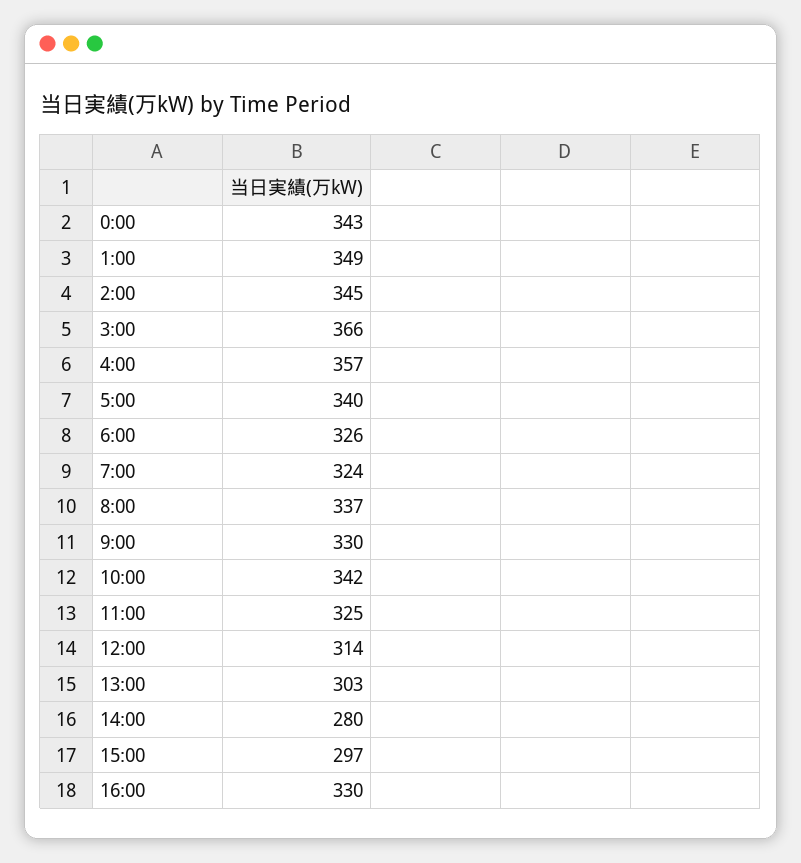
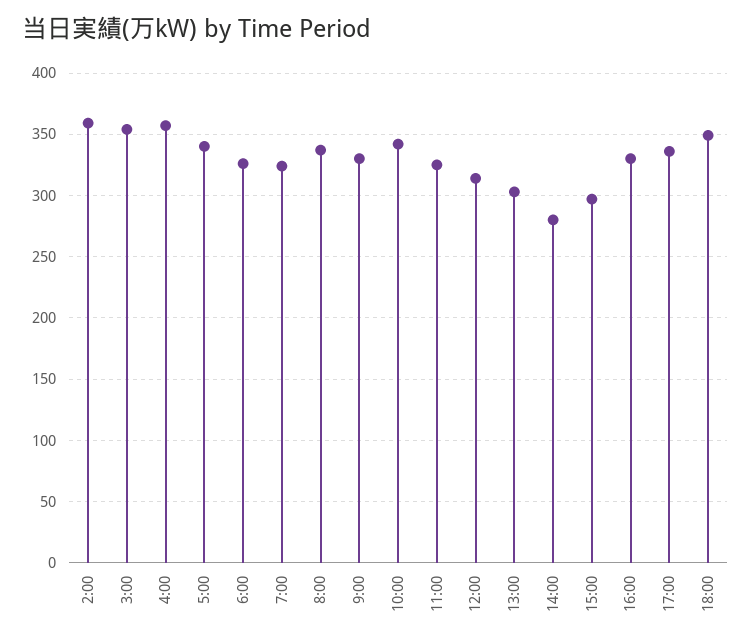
0:00: 343 -> none
1:00: 349 -> none
2:00: 345 -> 360
3:00: 366 -> 355
17:00: none -> 335
18:00: none -> 350

